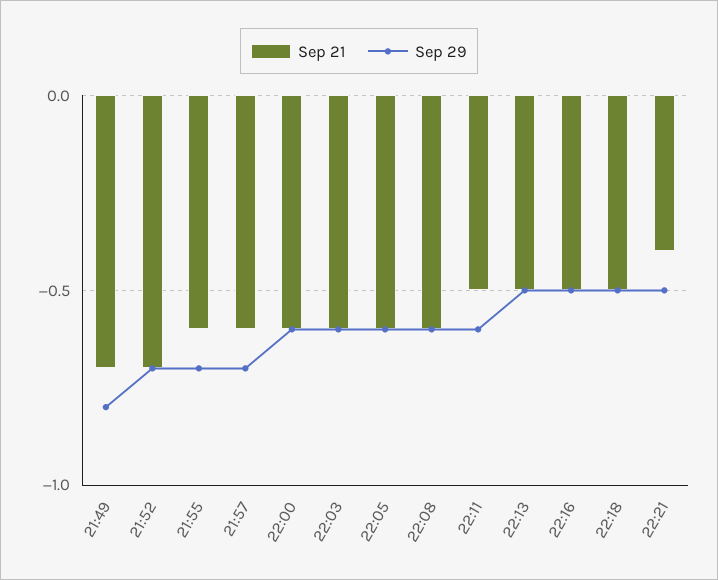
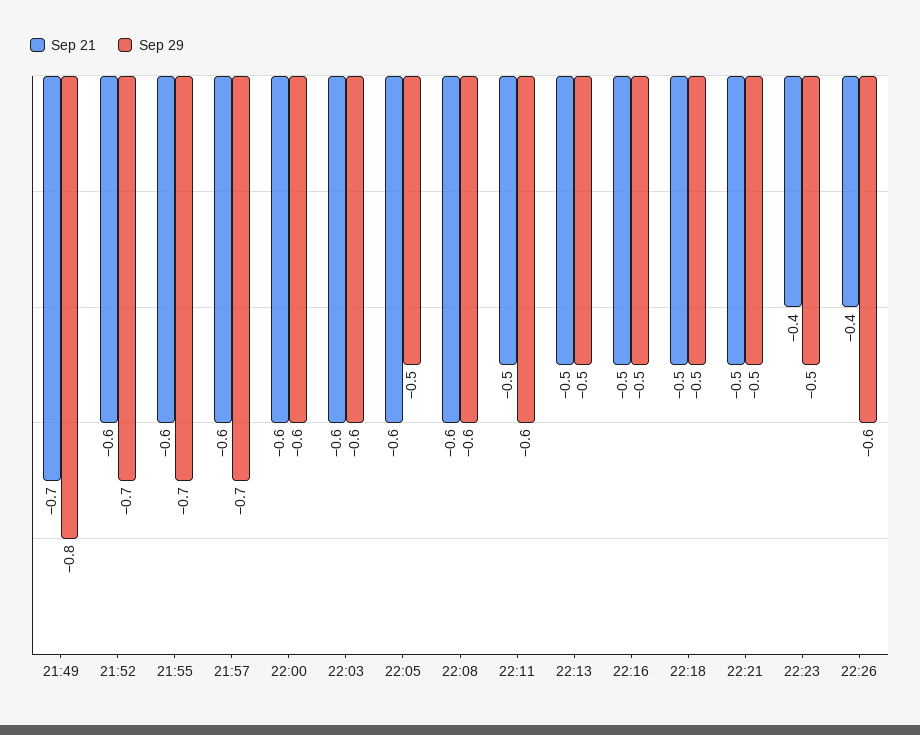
Sep 21, 21:52: -0.7 -> -0.6
Sep 29, 22:05: -0.6 -> -0.5
Sep 21, 22:21: -0.4 -> -0.5
Sep 21, 22:23: none -> -0.4
Sep 29, 22:23: none -> -0.5
Sep 21, 22:26: none -> -0.4
Sep 29, 22:26: none -> -0.6

